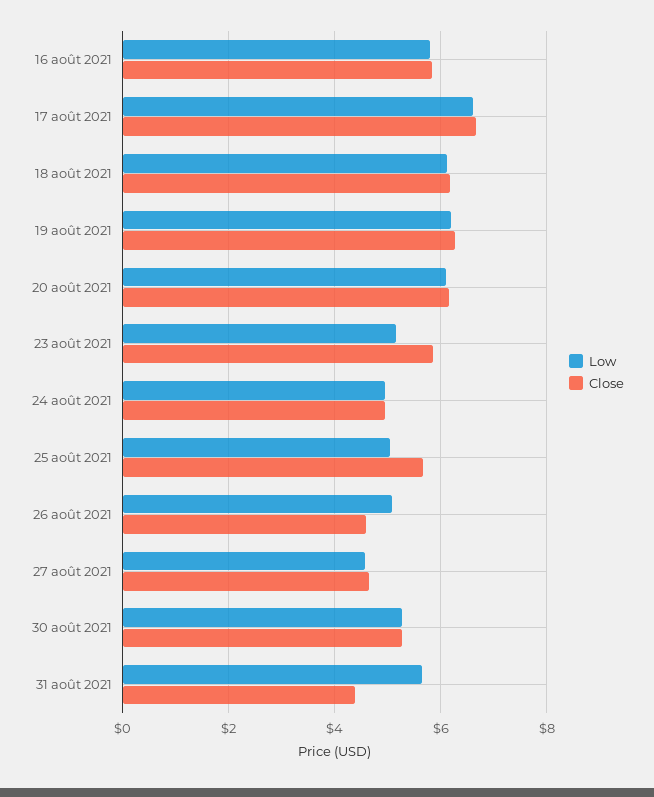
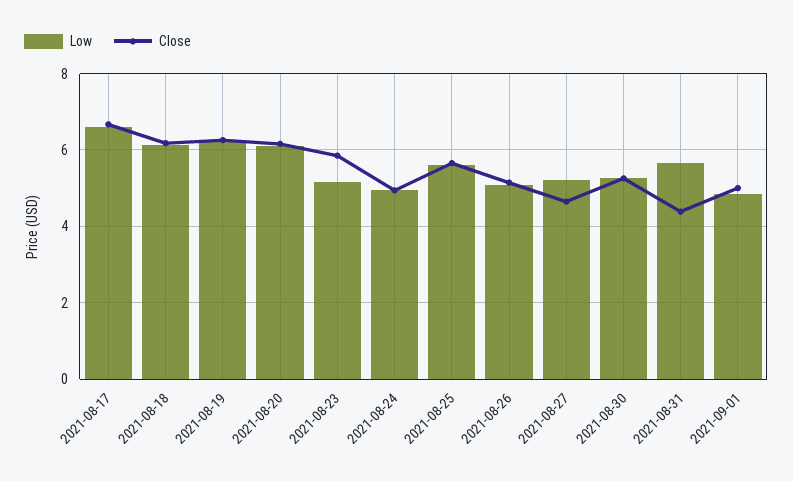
Low, 16 août 2021: 5.8 -> none
Close, 16 août 2021: 5.8 -> none
Low, 25 août 2021: 5 -> 5.6
Close, 26 août 2021: 4.6 -> 5.2
Low, 27 août 2021: 4.6 -> 5.2
Low, 2021-09-01: none -> 4.8
Close, 2021-09-01: none -> 5

